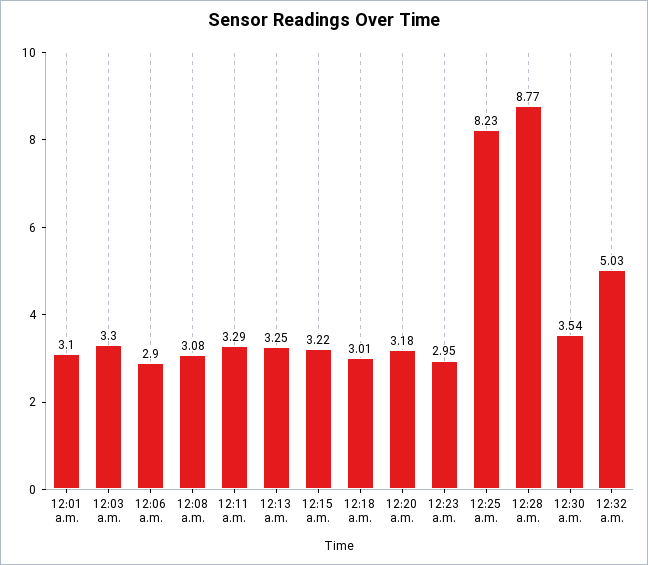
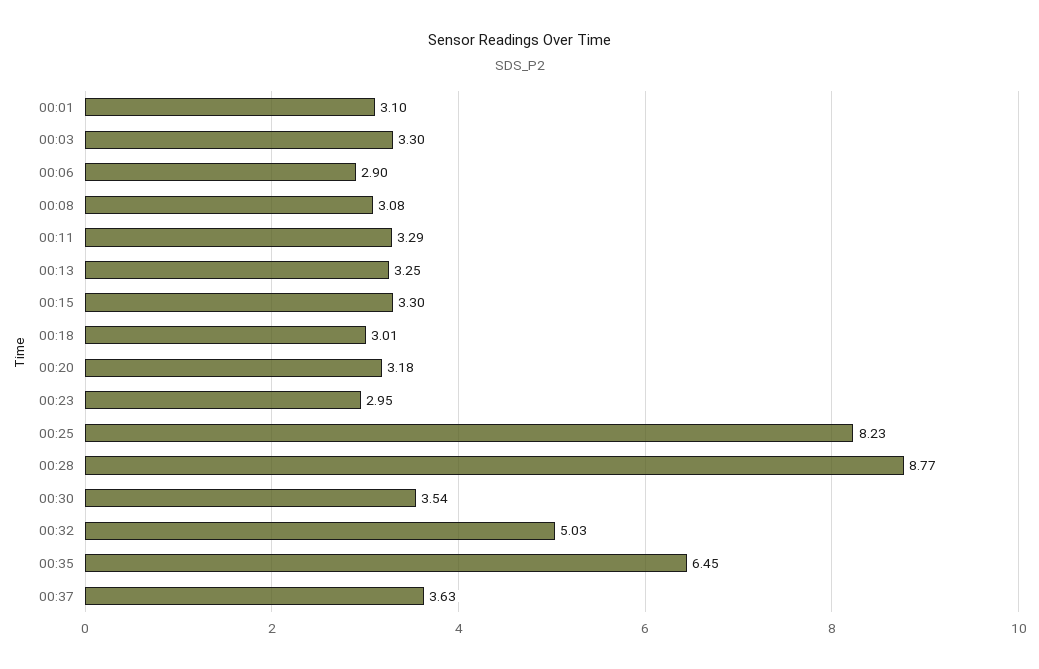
12:15 a.m.: 3.22 -> 3.3
00:35: none -> 6.45
00:37: none -> 3.63

